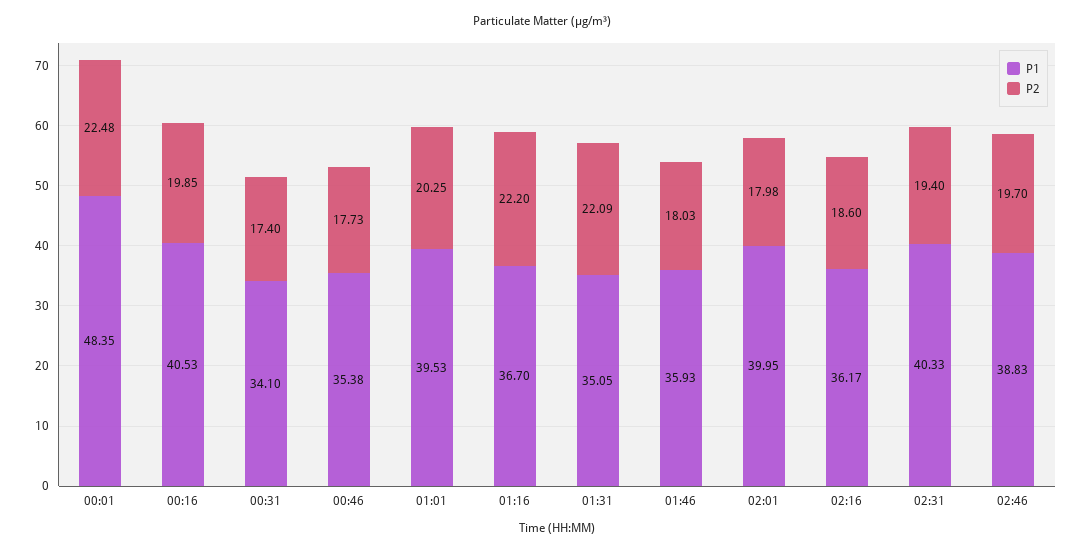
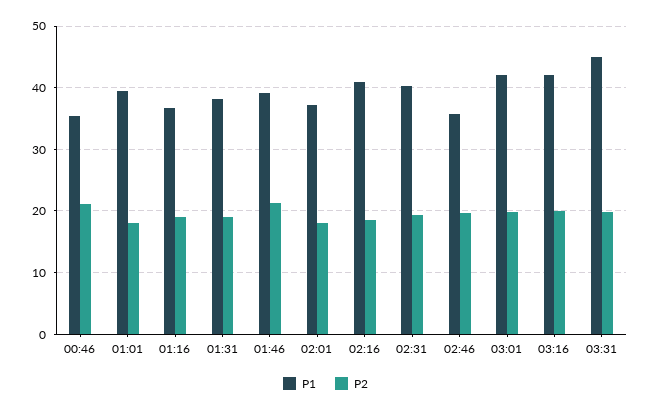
P1, 00:01: 48.35 -> none
P2, 00:01: 22.48 -> none
P1, 00:16: 40.53 -> none
P2, 00:16: 19.85 -> none
P1, 00:31: 34.1 -> none
P2, 00:31: 17.4 -> none
P2, 00:46: 17.73 -> 21
P2, 01:01: 20.25 -> 18
P2, 01:16: 22.2 -> 19
P1, 01:31: 35.05 -> 38
P2, 01:31: 22.09 -> 19
P1, 01:46: 35.93 -> 39
P2, 01:46: 18.03 -> 21
P1, 02:01: 39.95 -> 37
P1, 02:16: 36.17 -> 41
P1, 02:46: 38.83 -> 36
P1, 03:01: none -> 42
P2, 03:01: none -> 20
P1, 03:16: none -> 42
P2, 03:16: none -> 20
P1, 03:31: none -> 45
P2, 03:31: none -> 20

